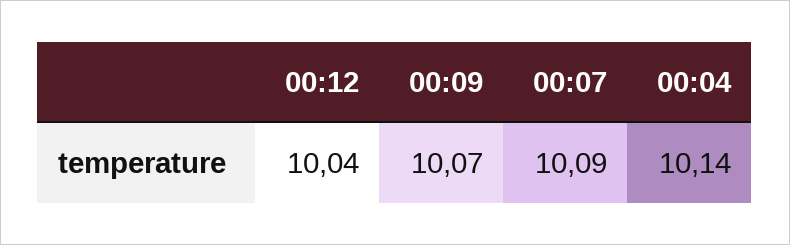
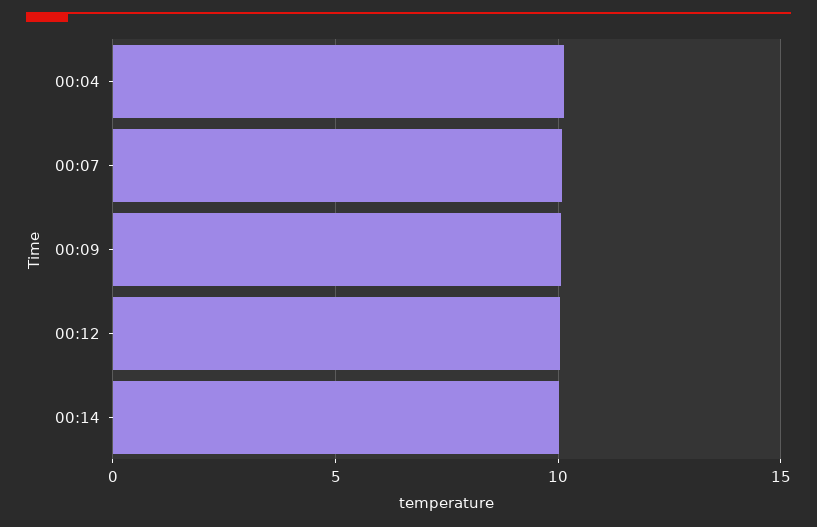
00:14: none -> 10

